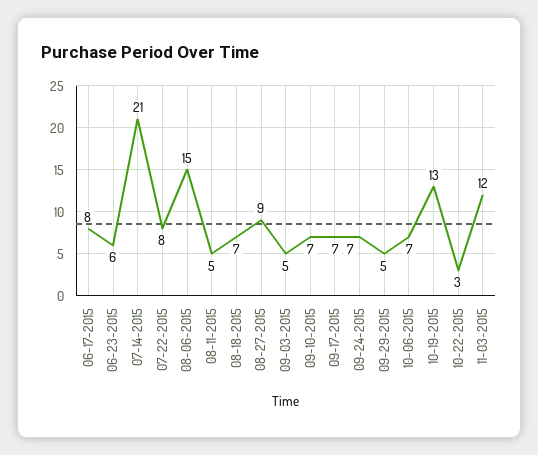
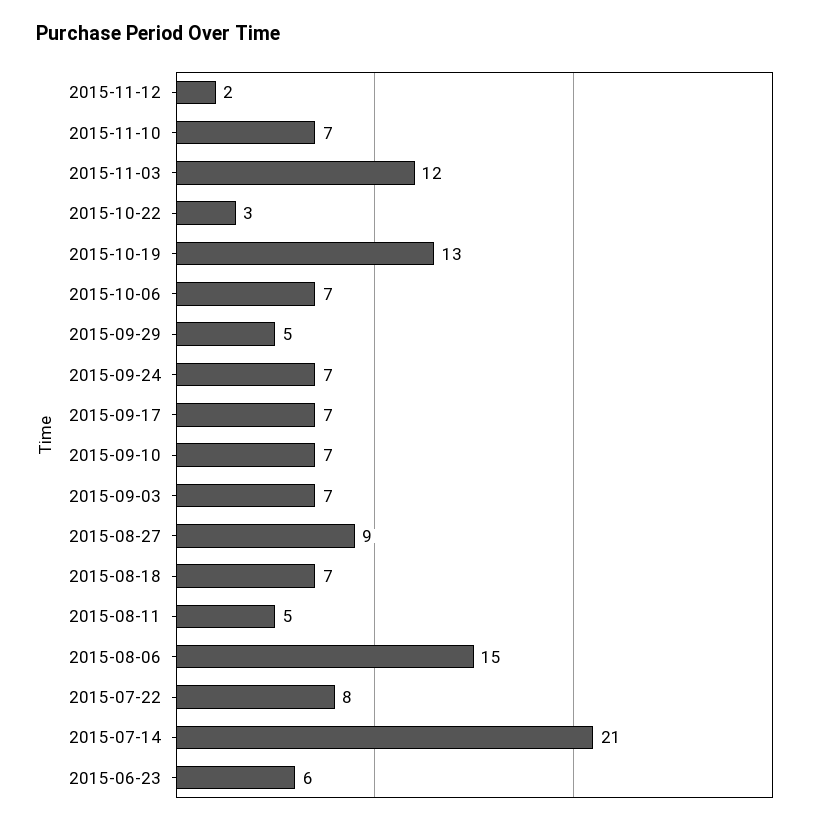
06-17-2015: 8 -> none
09-03-2015: 5 -> 7
2015-11-12: none -> 2
2015-11-10: none -> 7

